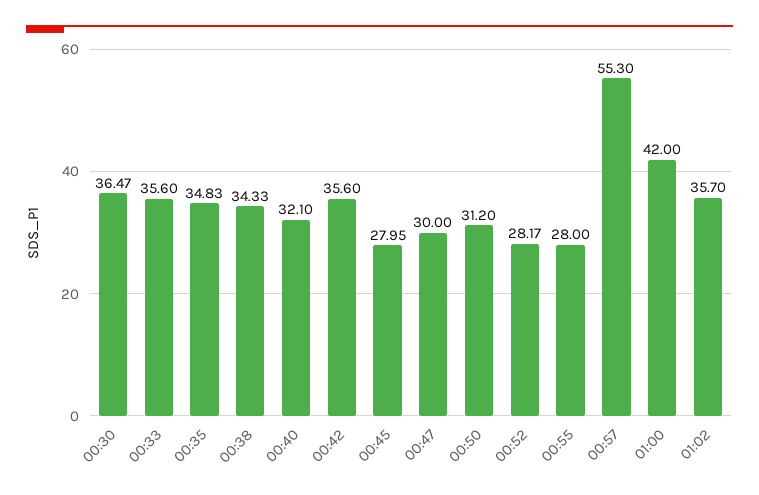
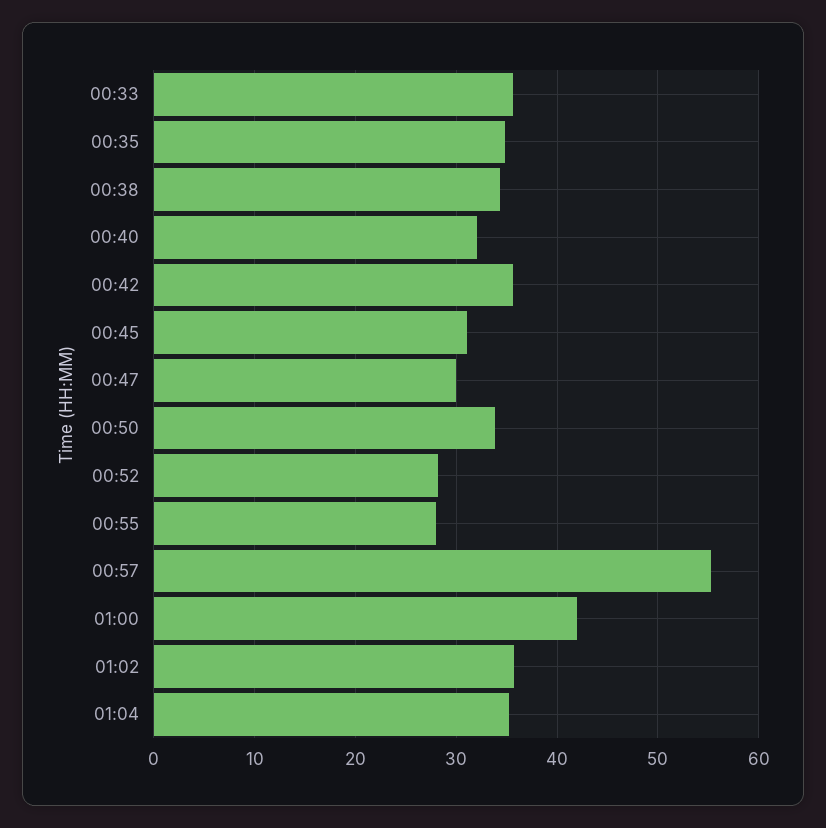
00:30: 36.47 -> none
00:45: 27.95 -> 31
00:50: 31.2 -> 34
01:04: none -> 35

